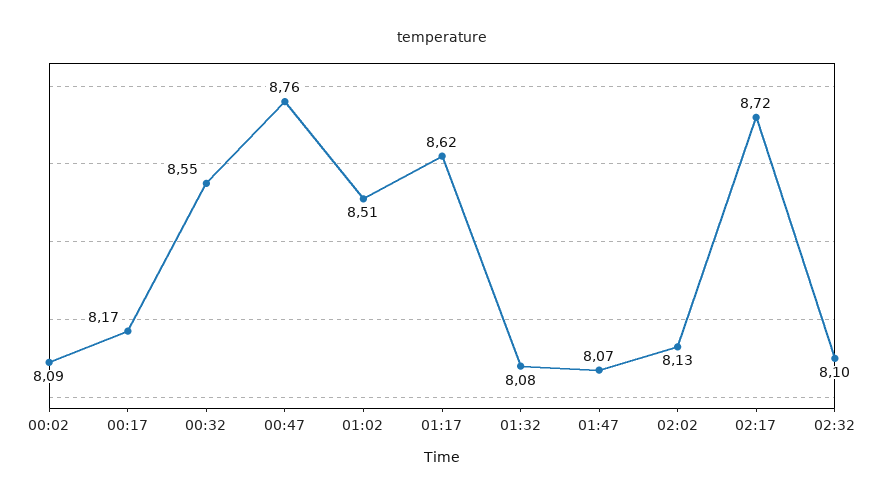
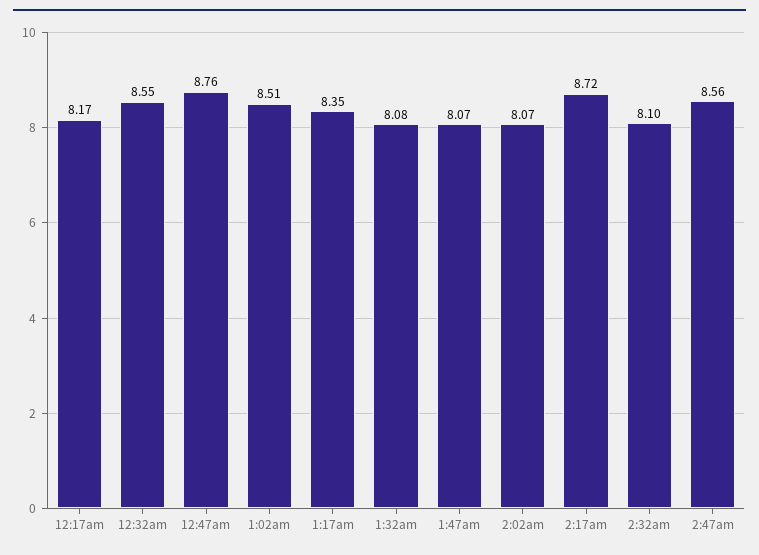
00:02: 8.09 -> none
01:17: 8.62 -> 8.35
02:02: 8.13 -> 8.07
2:47am: none -> 8.56

